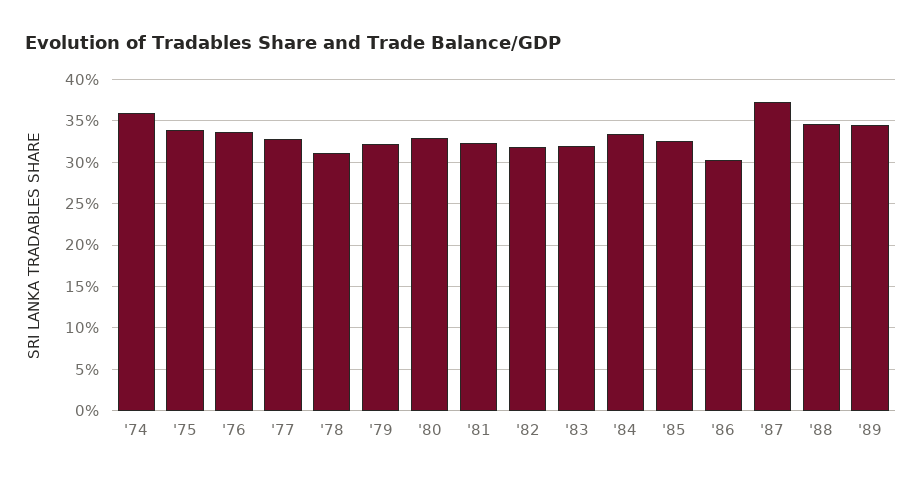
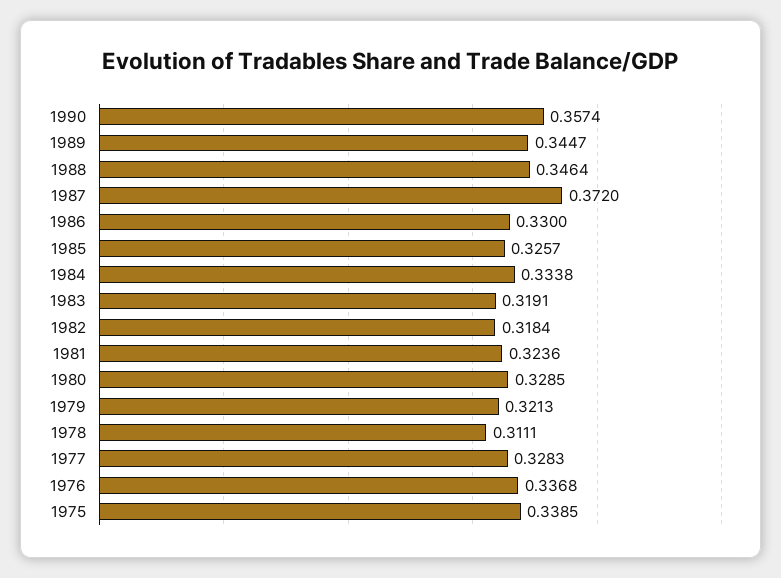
'74: 0.36 -> none
'86: 0.3 -> 0.33
1990: none -> 0.3574

